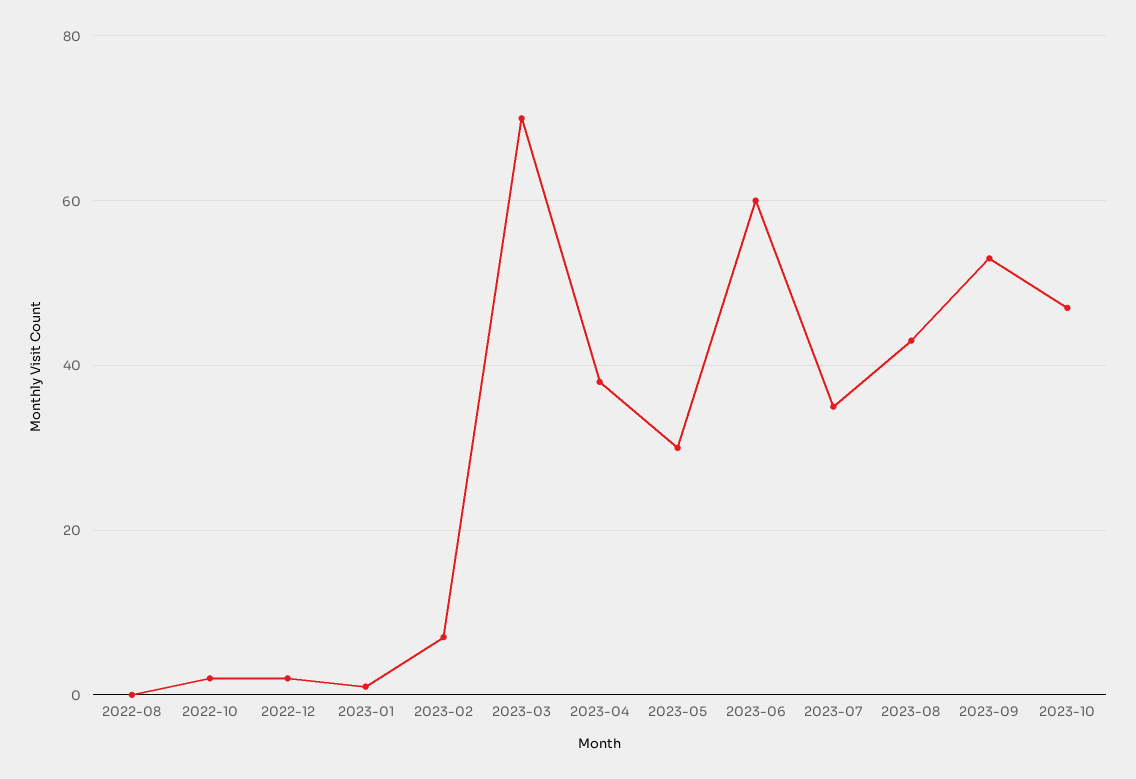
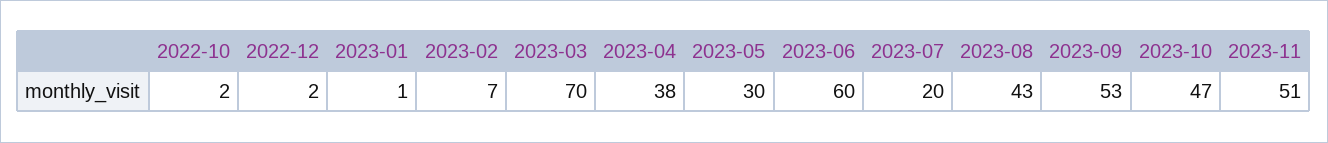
2022-08: 0 -> none
2023-07: 35 -> 20
2023-11: none -> 51

